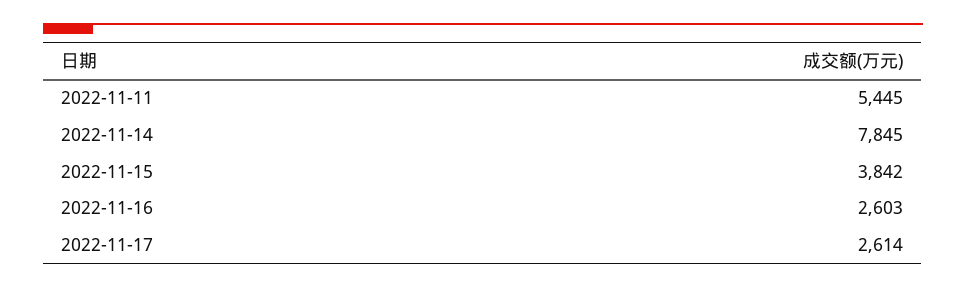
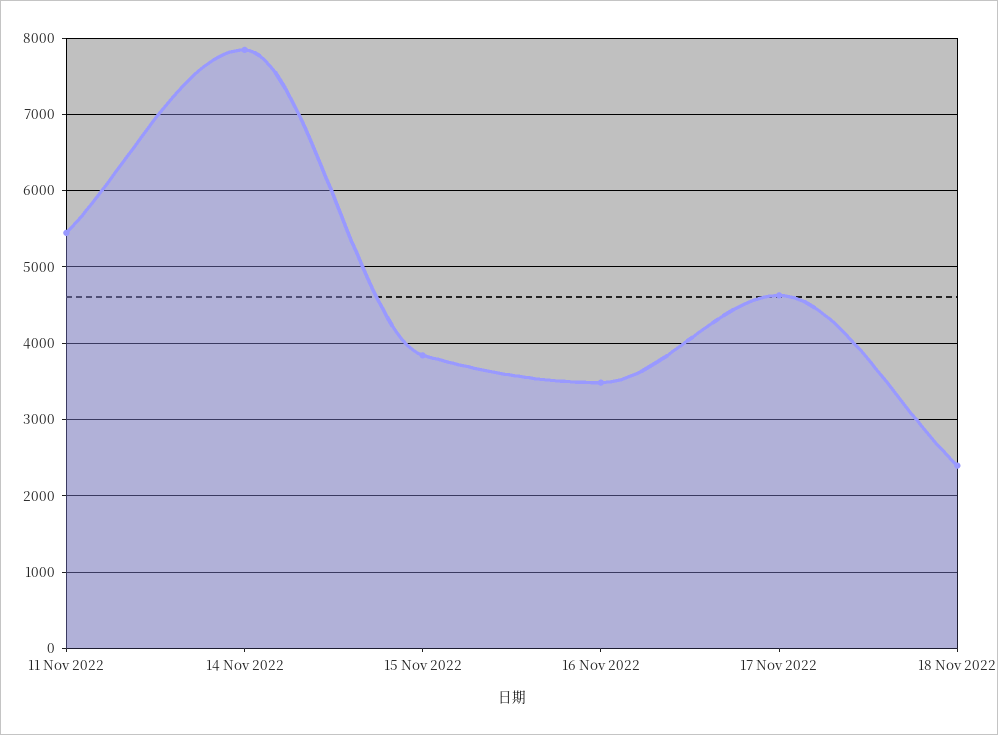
2022-11-16: 2603 -> 3500
2022-11-17: 2614 -> 4600
18 Nov 2022: none -> 2400

